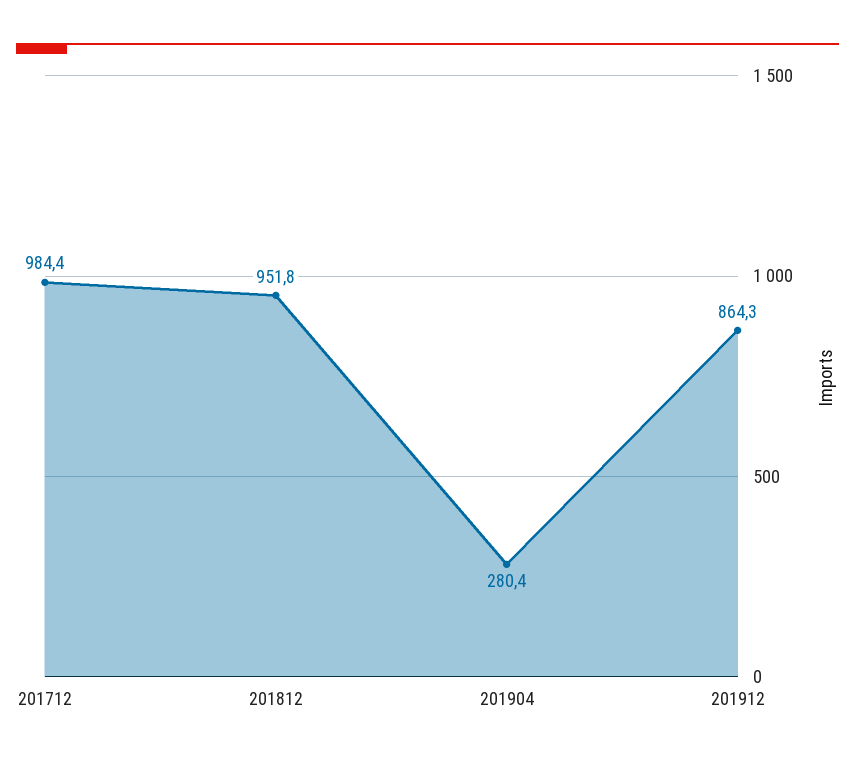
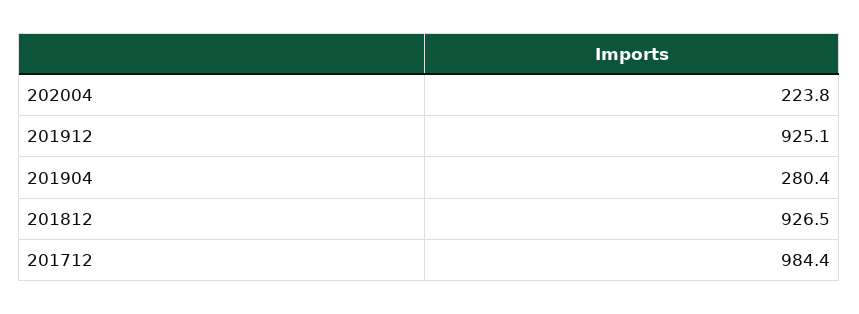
201812: 951.8 -> 926.5
201912: 864.3 -> 925.1
202004: none -> 223.8

